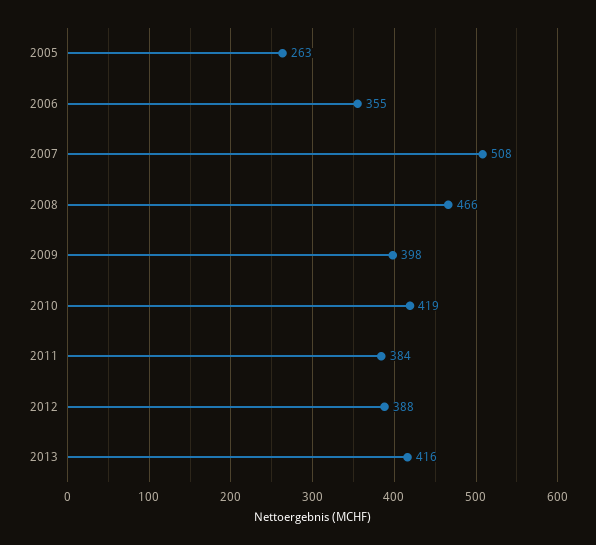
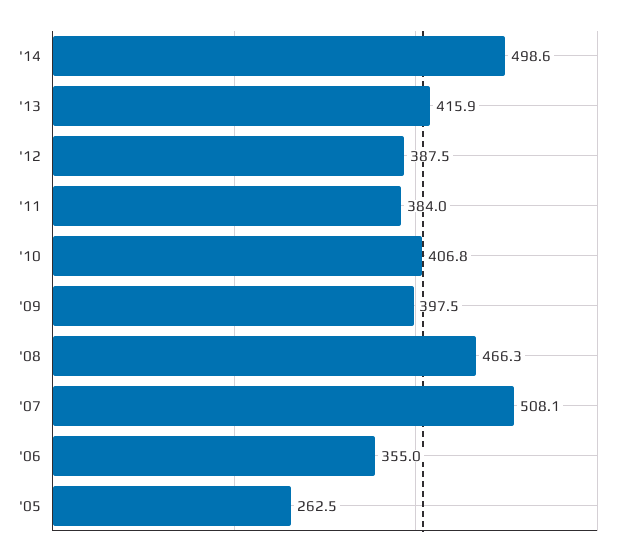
2010: 419 -> 406.8
'14: none -> 498.6

